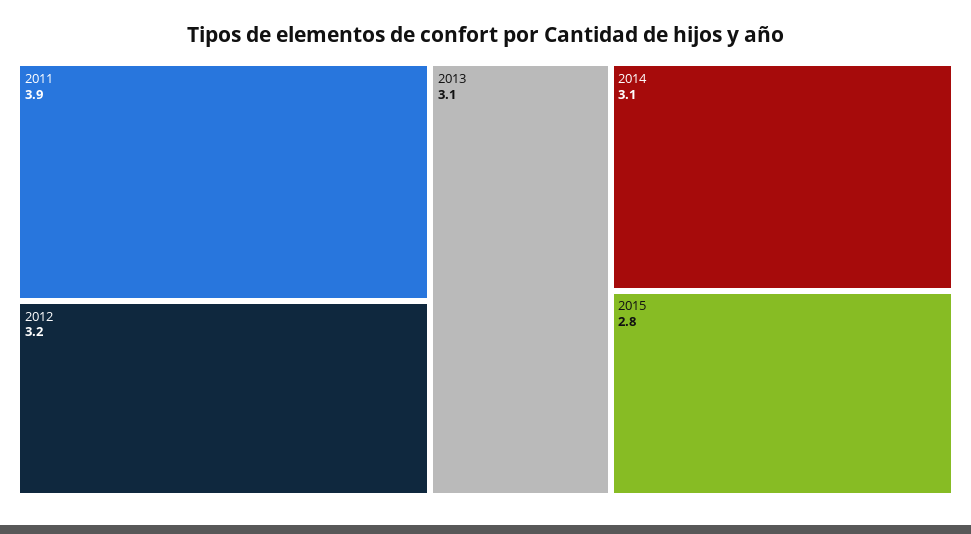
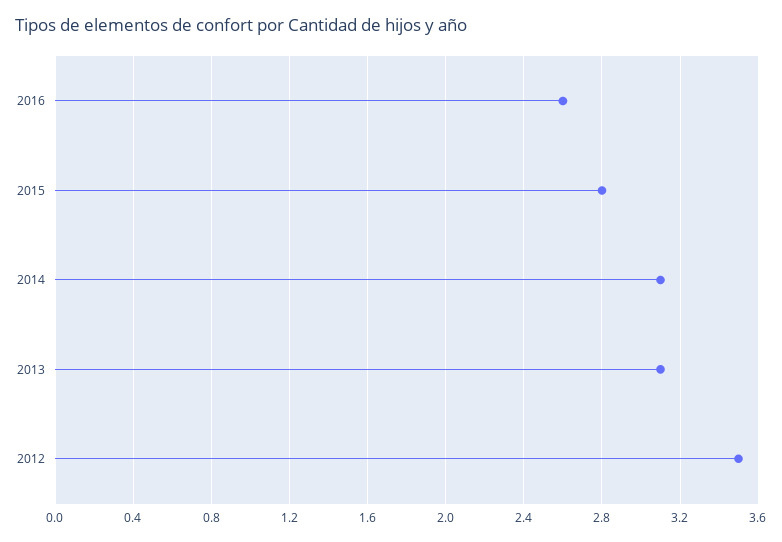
2011: 3.9 -> none
2012: 3.2 -> 3.5
2016: none -> 2.6

